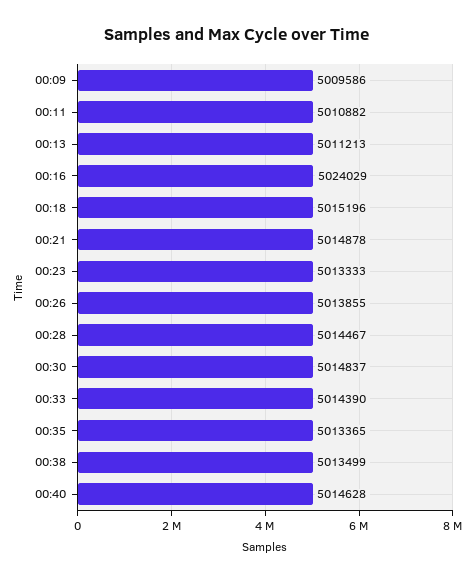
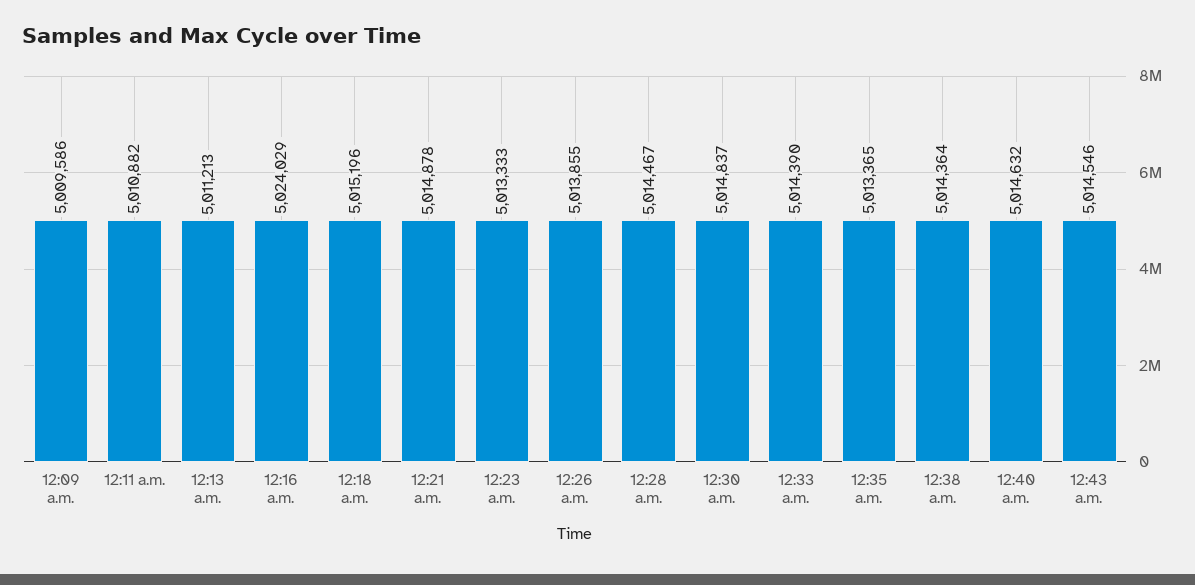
00:38: 5013499 -> 5014364
00:40: 5014628 -> 5014632
12:43 a.m.: none -> 5014546

